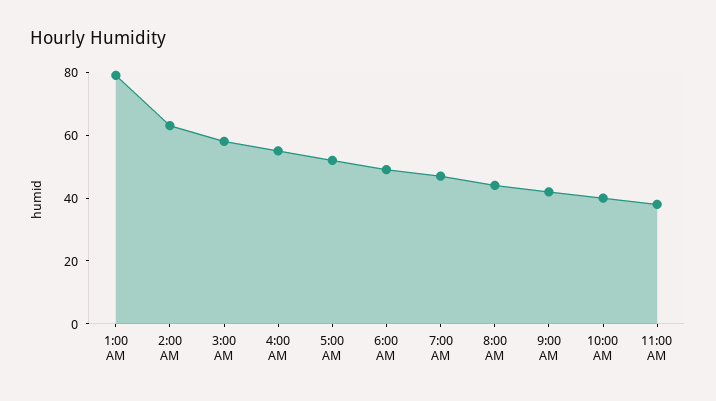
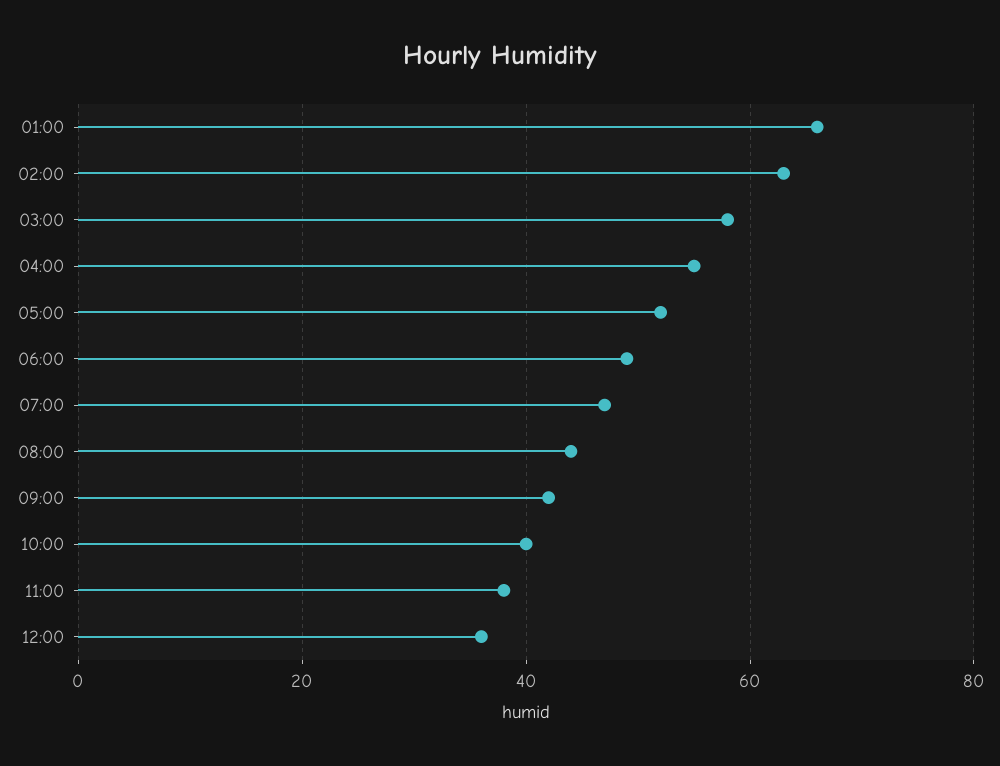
1:00 AM: 80 -> 65
12:00: none -> 35

